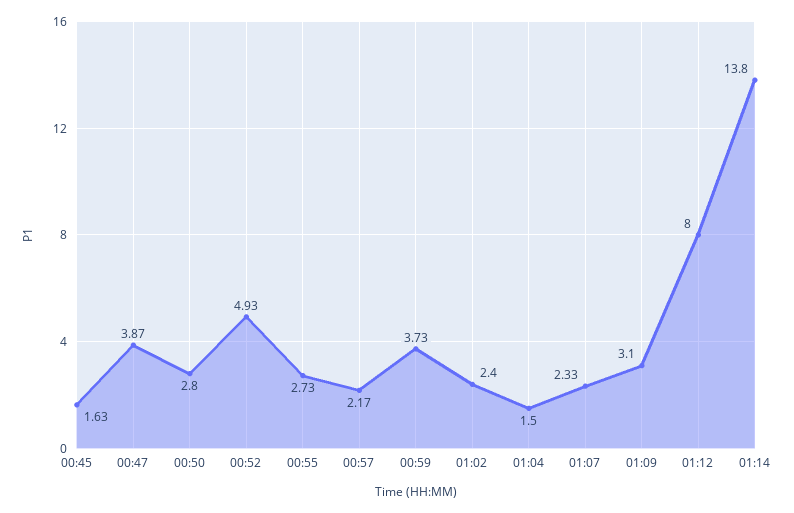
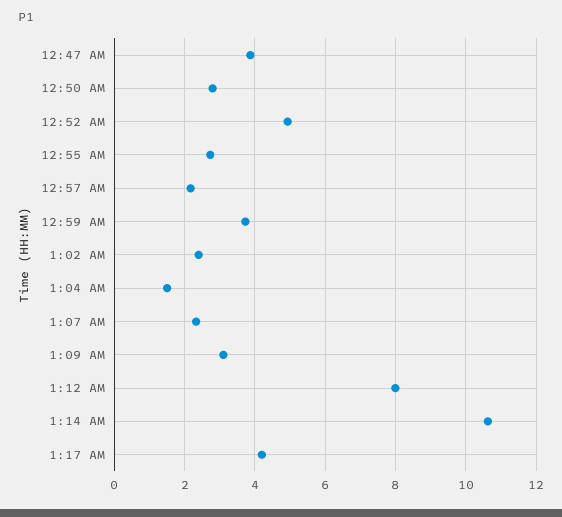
00:45: 1.63 -> none
01:14: 13.8 -> 10.6
1:17 AM: none -> 4.2

